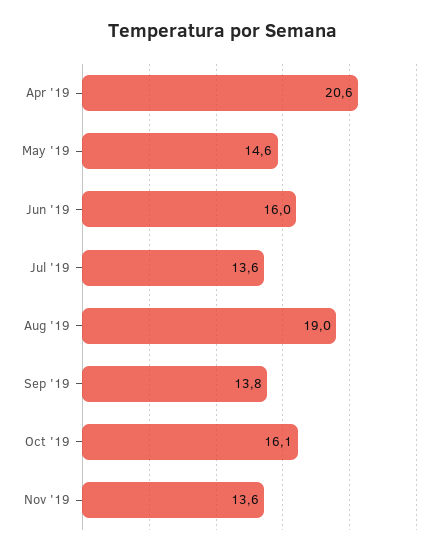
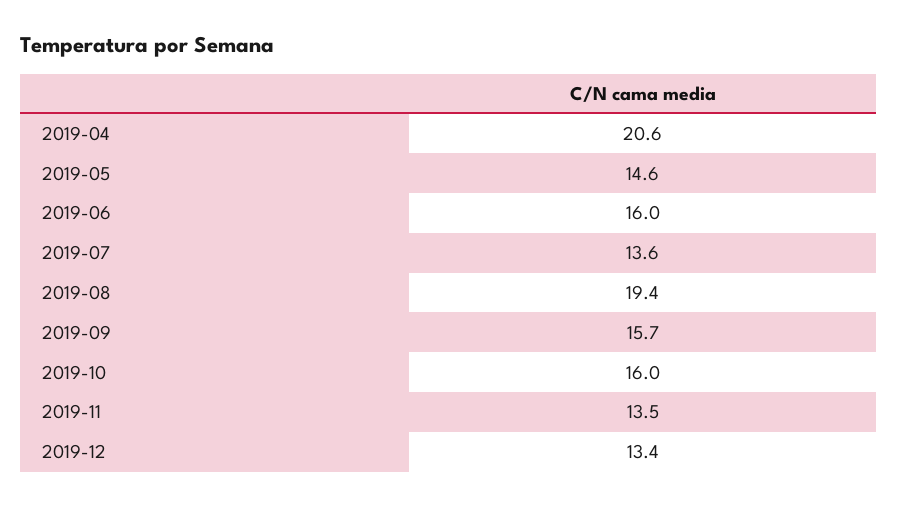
Aug '19: 19 -> 19.4
Sep '19: 13.8 -> 15.7
Oct '19: 16.1 -> 16
Nov '19: 13.6 -> 13.5
2019-12: none -> 13.4

